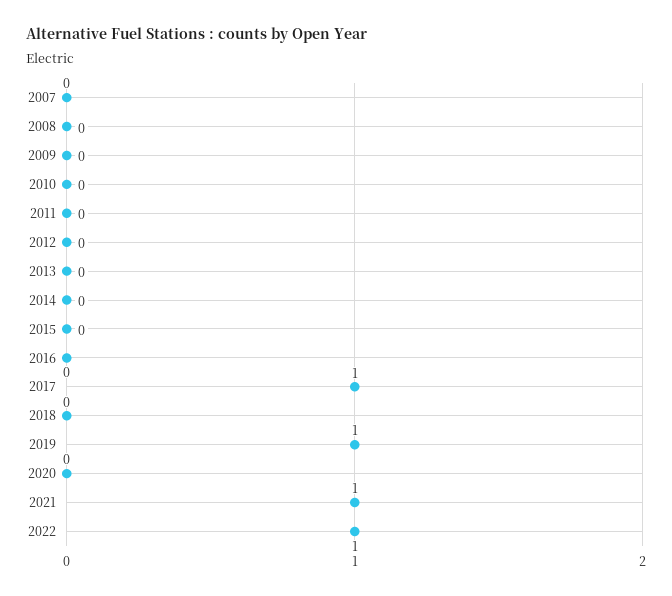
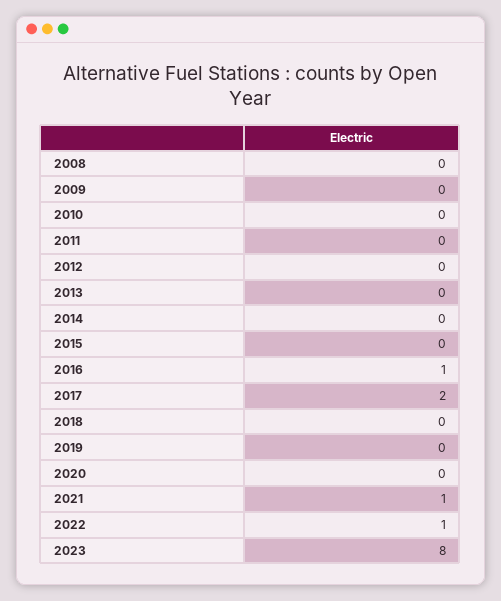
2007: 0 -> none
2016: 0 -> 1
2017: 1 -> 2
2019: 1 -> 0
2023: none -> 8

